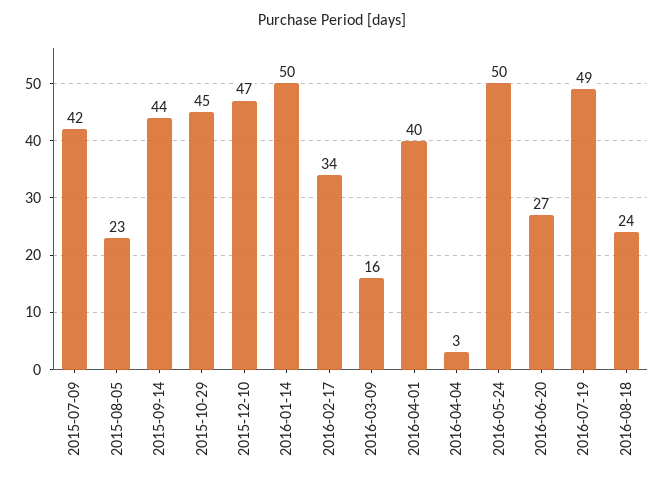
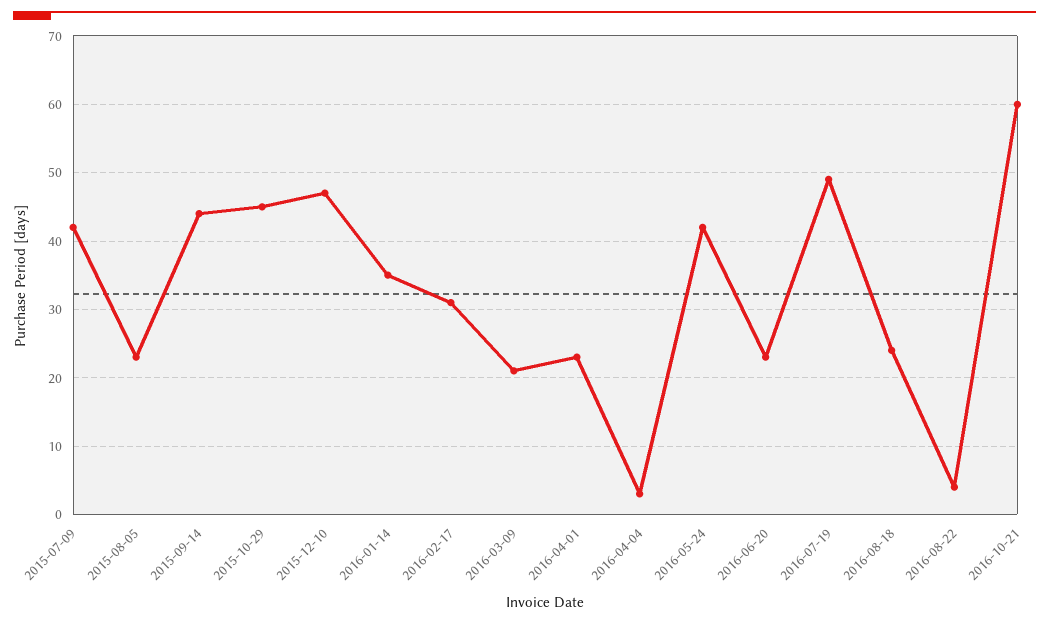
2016-01-14: 50 -> 35
2016-02-17: 34 -> 31
2016-03-09: 16 -> 21
2016-04-01: 40 -> 23
2016-05-24: 50 -> 42
2016-06-20: 27 -> 23
2016-08-22: none -> 4
2016-10-21: none -> 60

